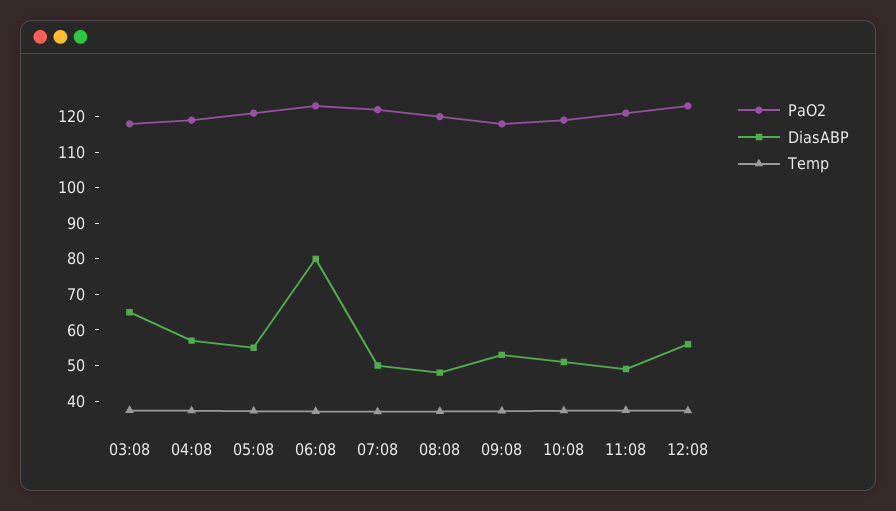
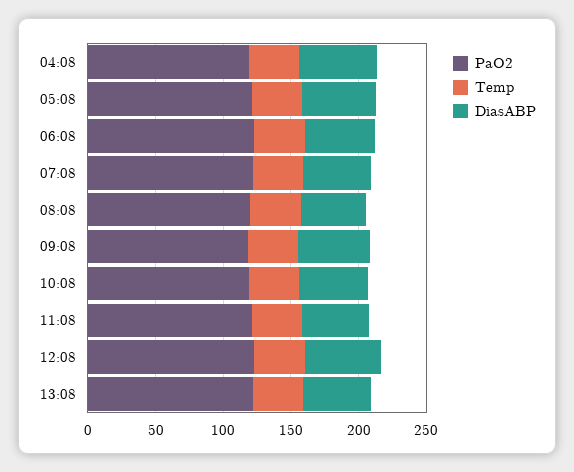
PaO2, 03:08: 117.5 -> none
DiasABP, 03:08: 65 -> none
Temp, 03:08: 37.5 -> none
DiasABP, 06:08: 80 -> 50
PaO2, 13:08: none -> 120
Temp, 13:08: none -> 40
DiasABP, 13:08: none -> 50

